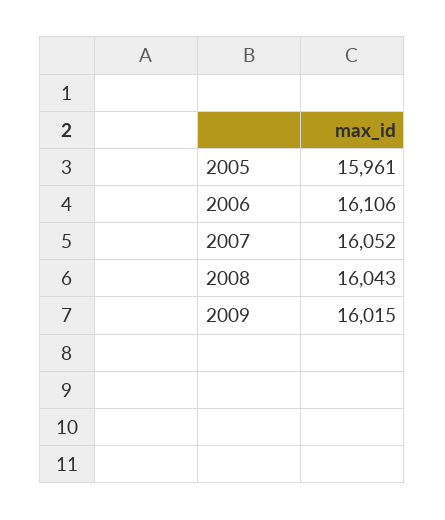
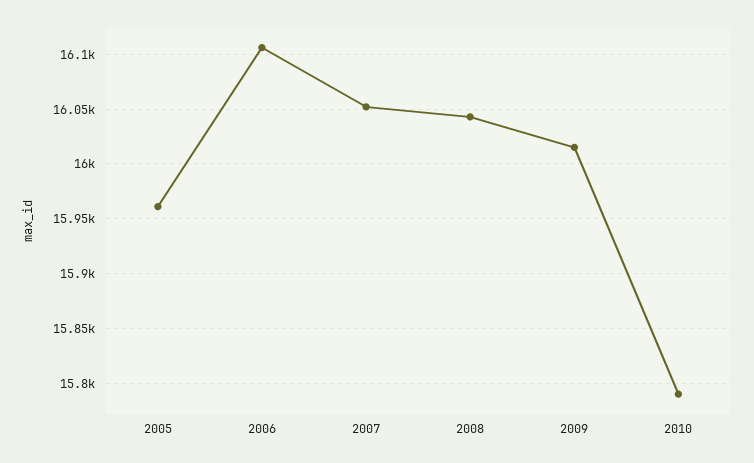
2010: none -> 15790

